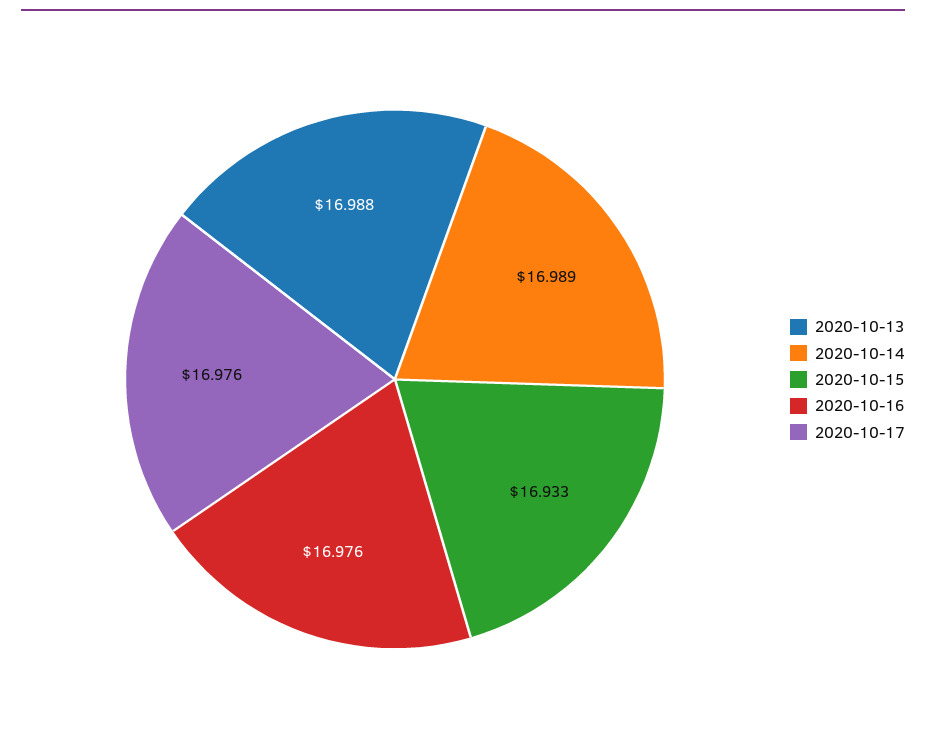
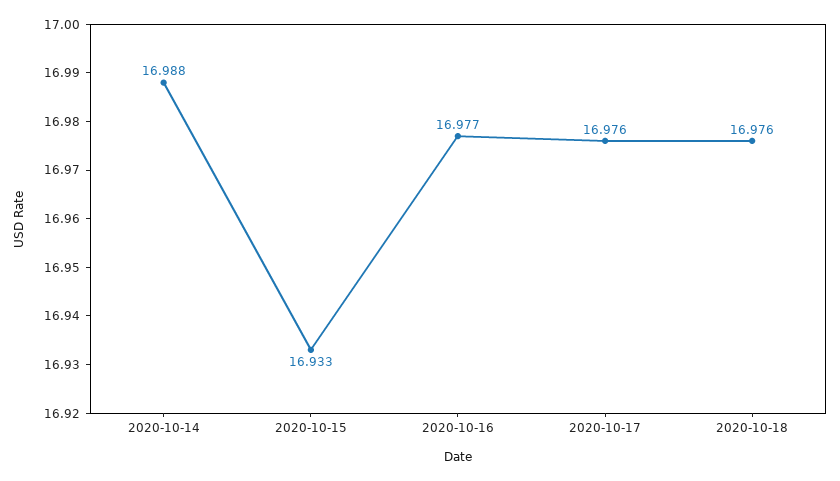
2020-10-13: 16.988 -> none
2020-10-14: 16.989 -> 16.988
2020-10-16: 16.976 -> 16.977
2020-10-18: none -> 16.976

